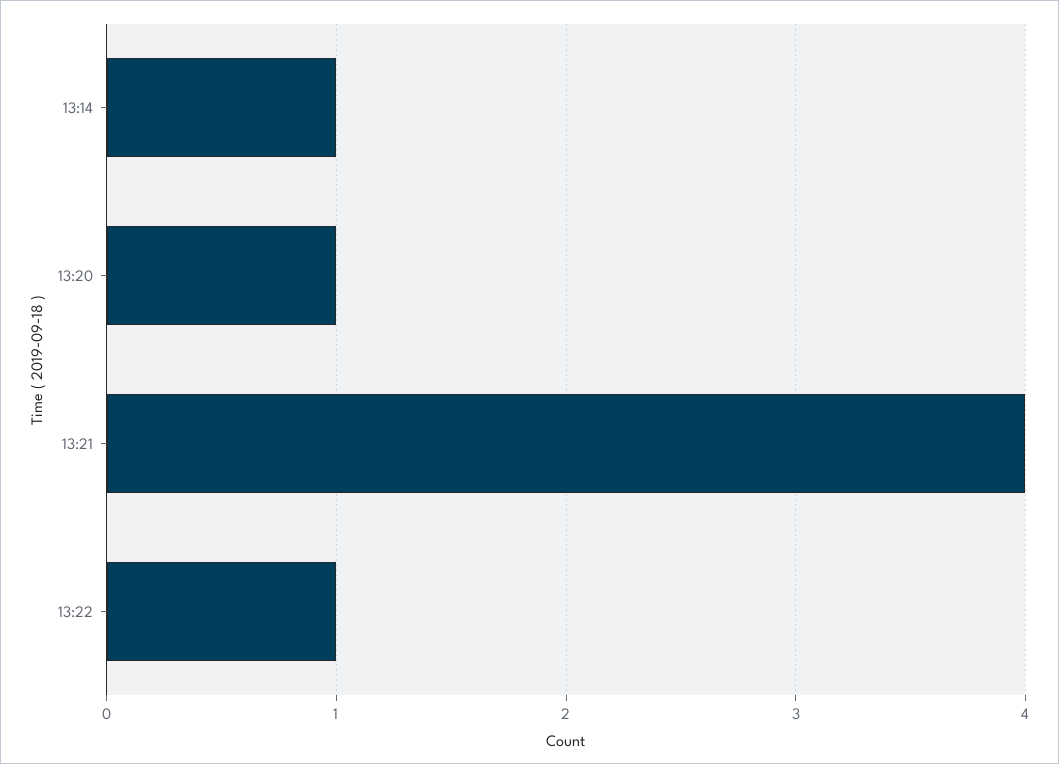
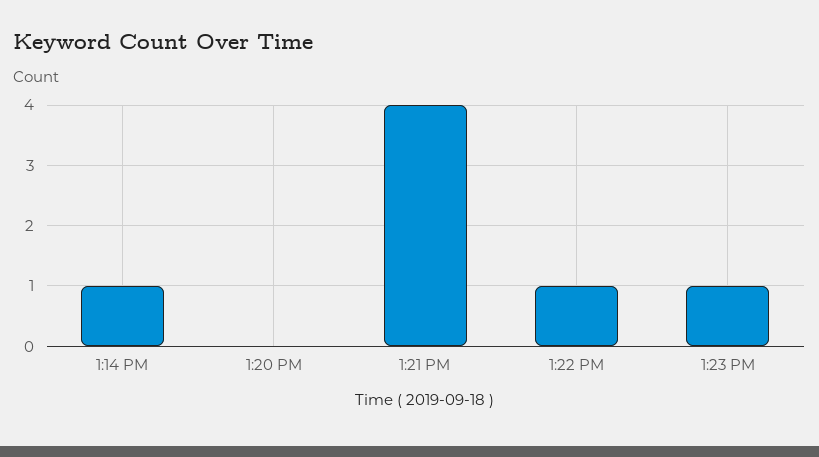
13:20: 1 -> 0
1:23 PM: none -> 1

